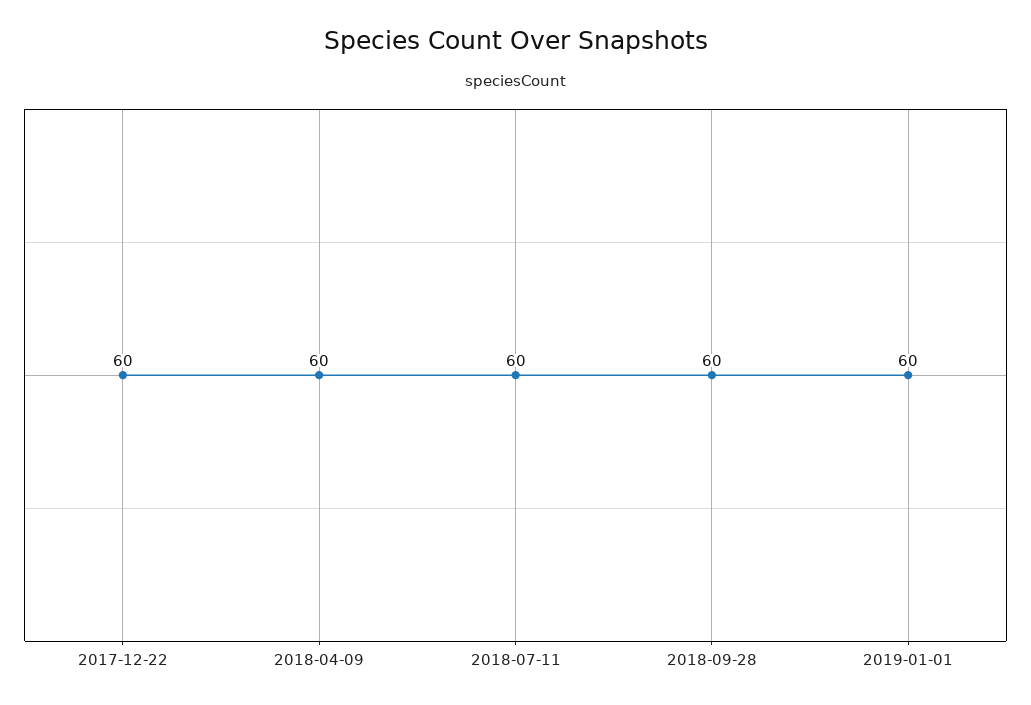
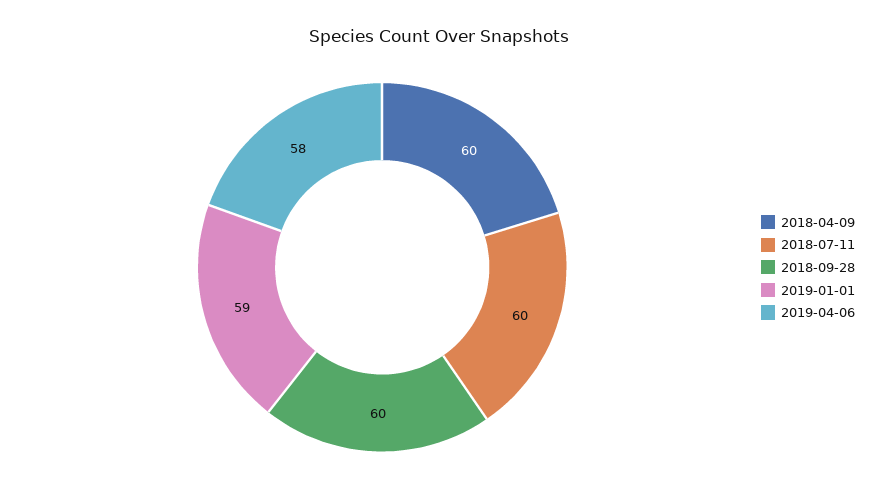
2017-12-22: 60 -> none
2019-01-01: 60 -> 59
2019-04-06: none -> 58

